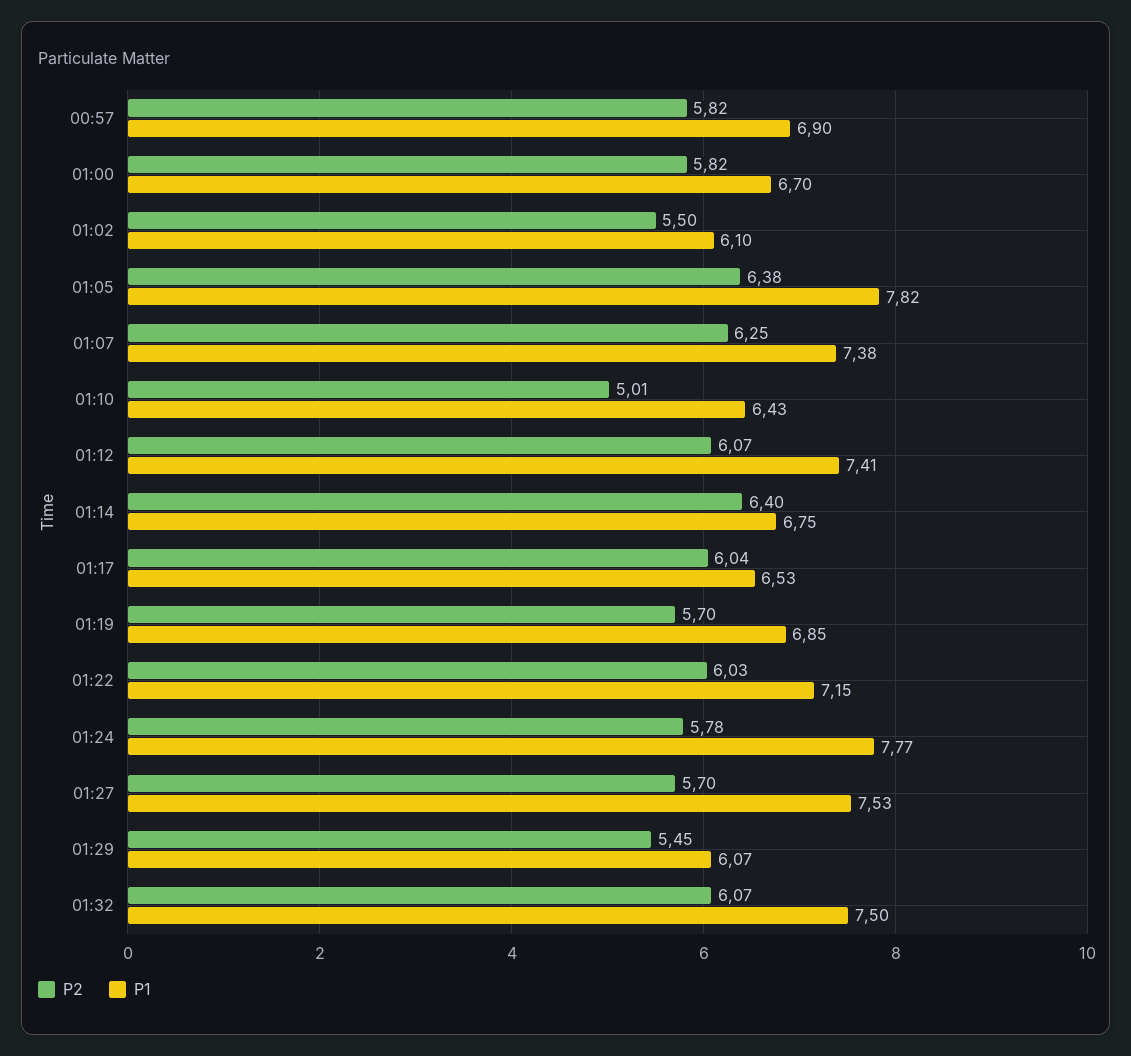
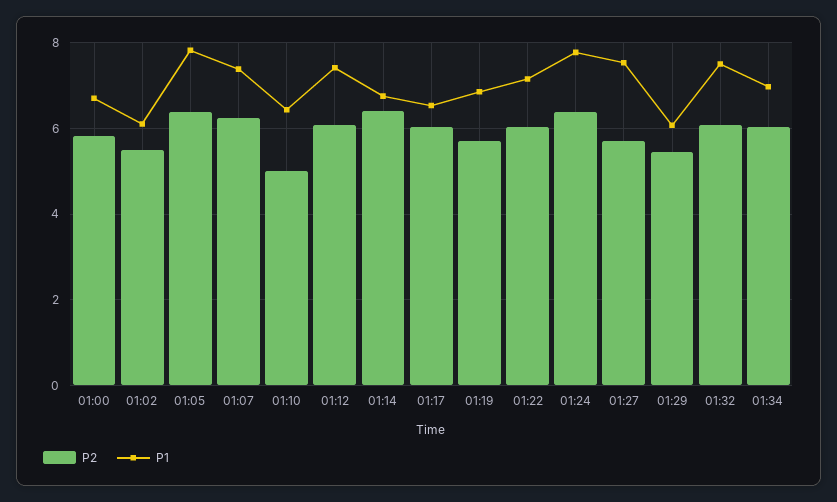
P2, 00:57: 5.82 -> none
P1, 00:57: 6.9 -> none
P2, 01:24: 5.78 -> 6.4
P2, 01:34: none -> 6
P1, 01:34: none -> 7

